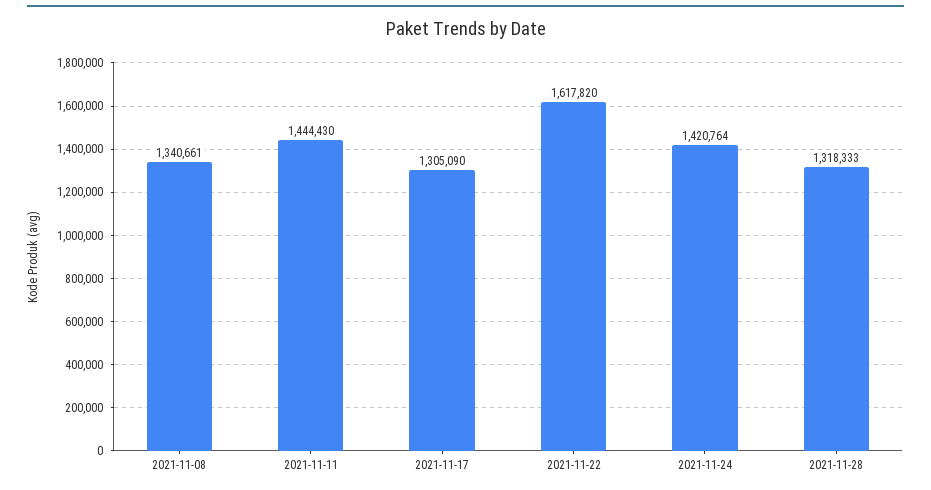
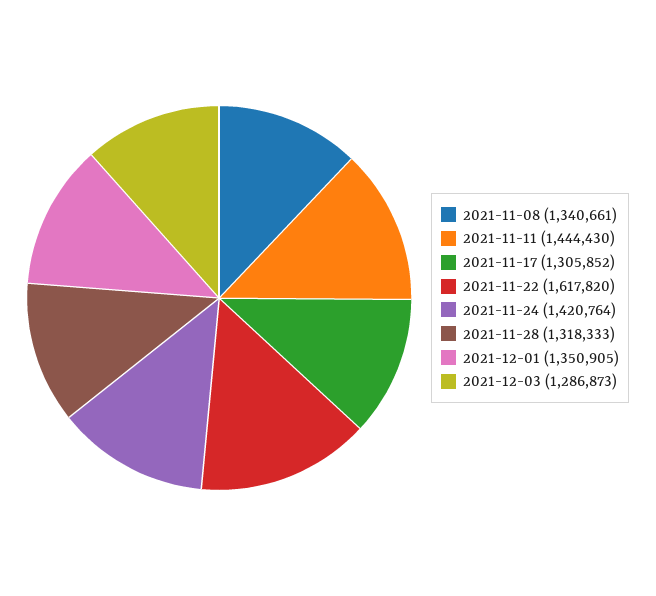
2021-11-17: 1305090 -> 1305852
2021-12-01: none -> 1350905
2021-12-03: none -> 1286873

